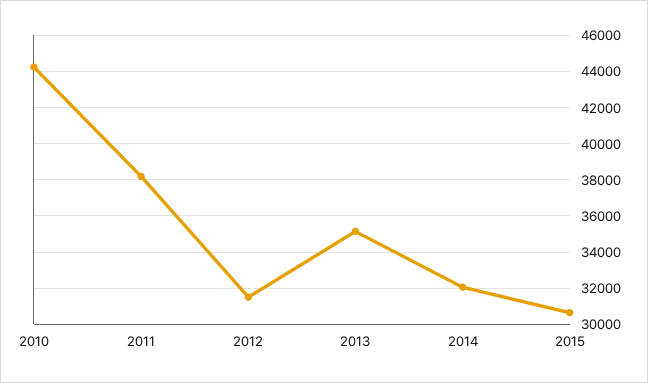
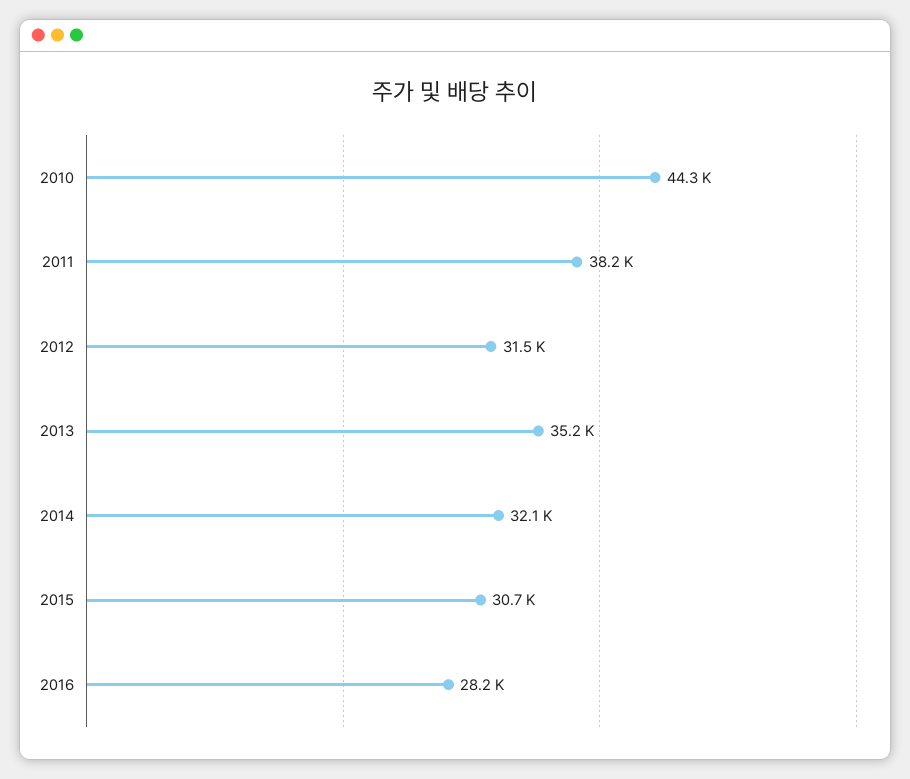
2016: none -> 28200

